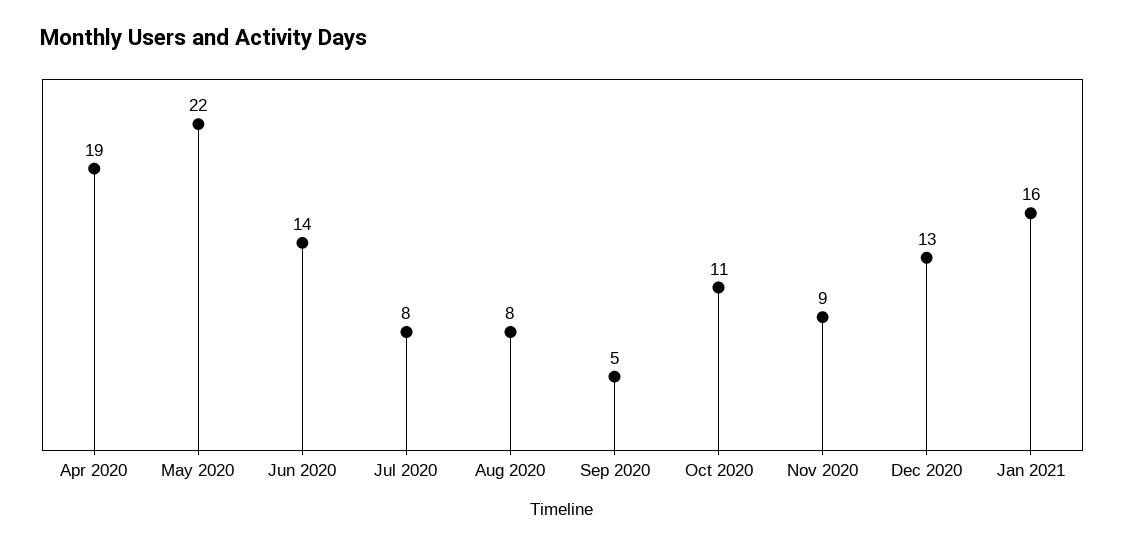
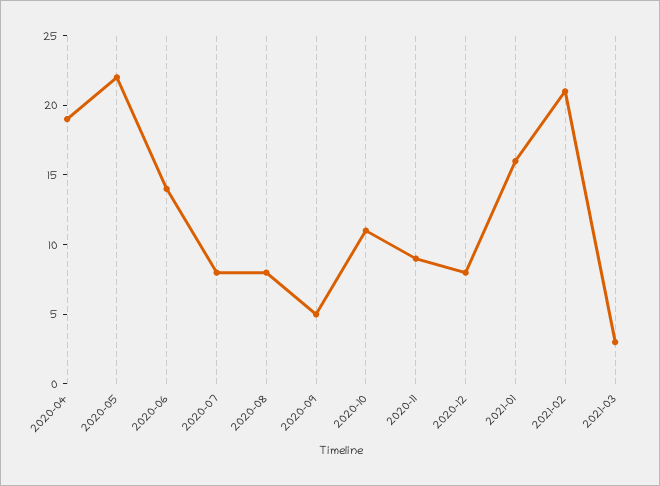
Dec 2020: 13 -> 8
2021-02: none -> 21
2021-03: none -> 3

